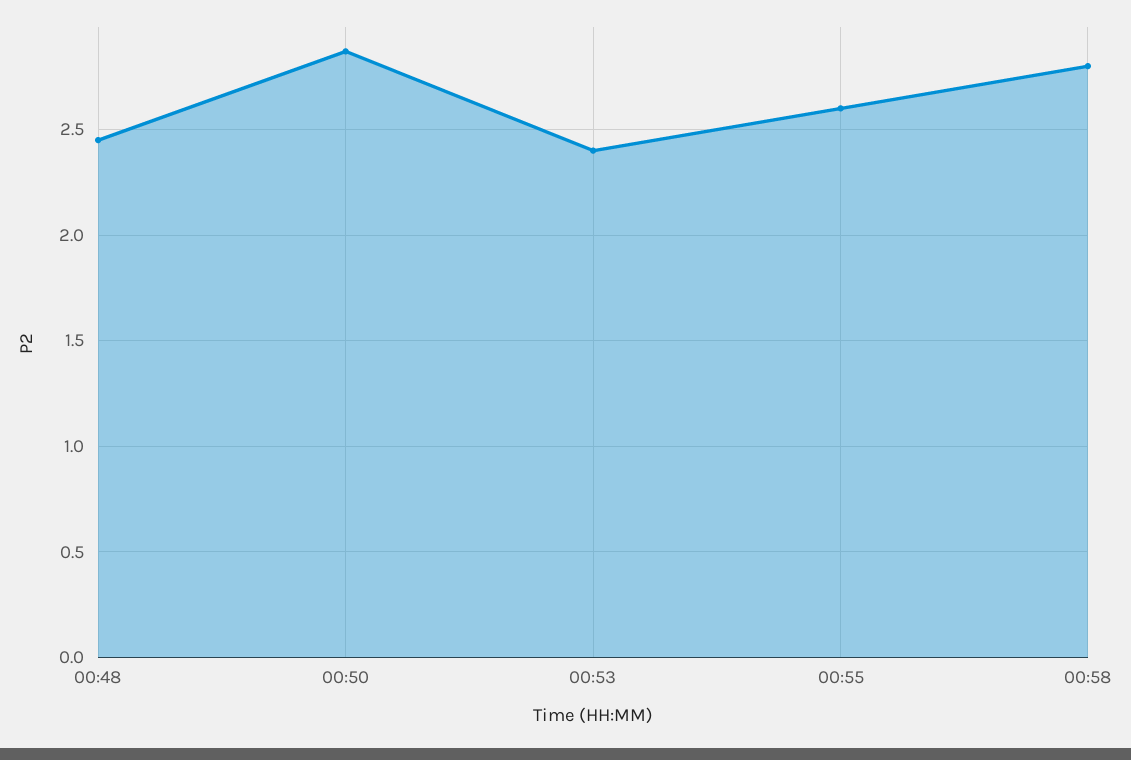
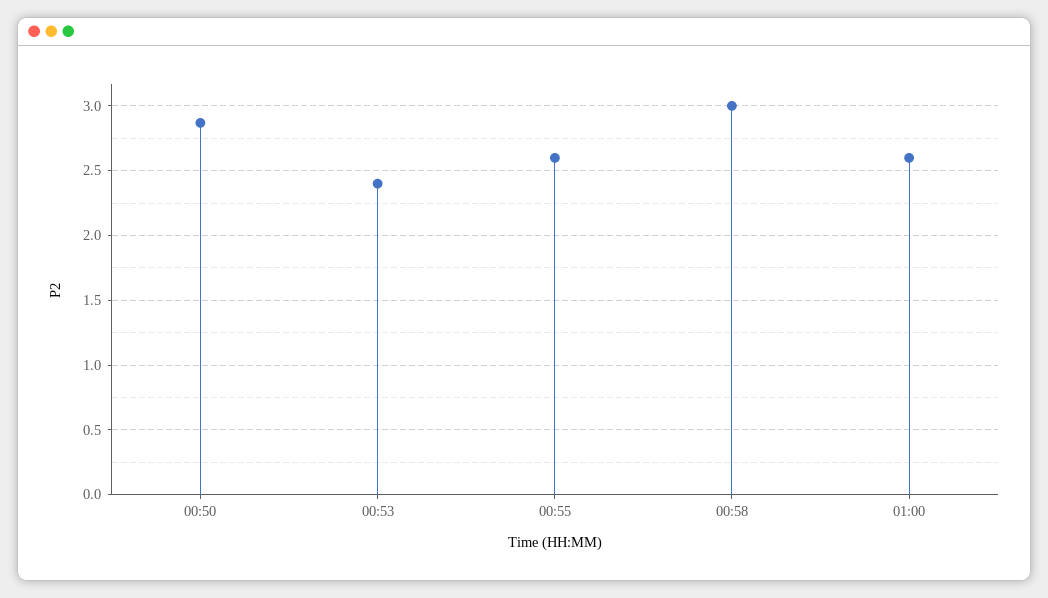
00:48: 2.45 -> none
00:58: 2.8 -> 3
01:00: none -> 2.6

